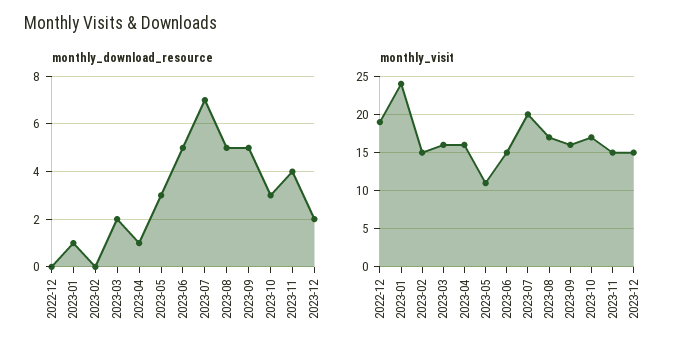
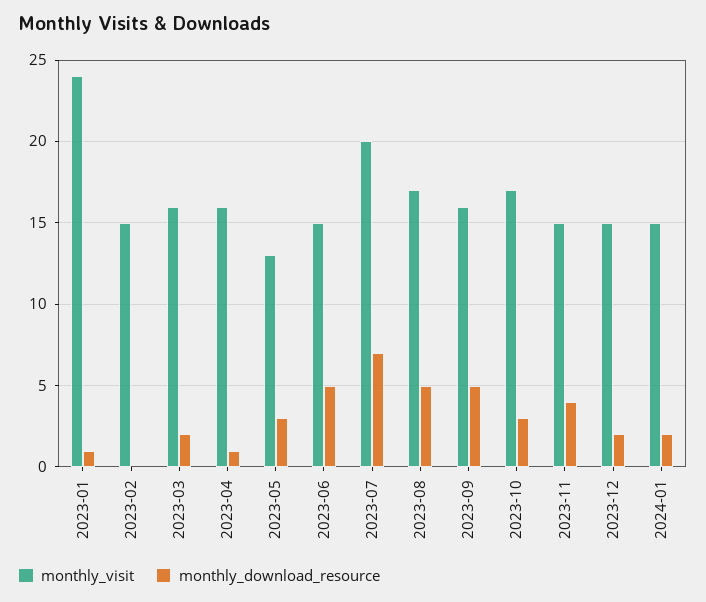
monthly_download_resource, 2022-12: 0 -> none
monthly_visit, 2022-12: 19 -> none
monthly_visit, 2023-05: 11 -> 13
monthly_visit, 2024-01: none -> 15
monthly_download_resource, 2024-01: none -> 2

